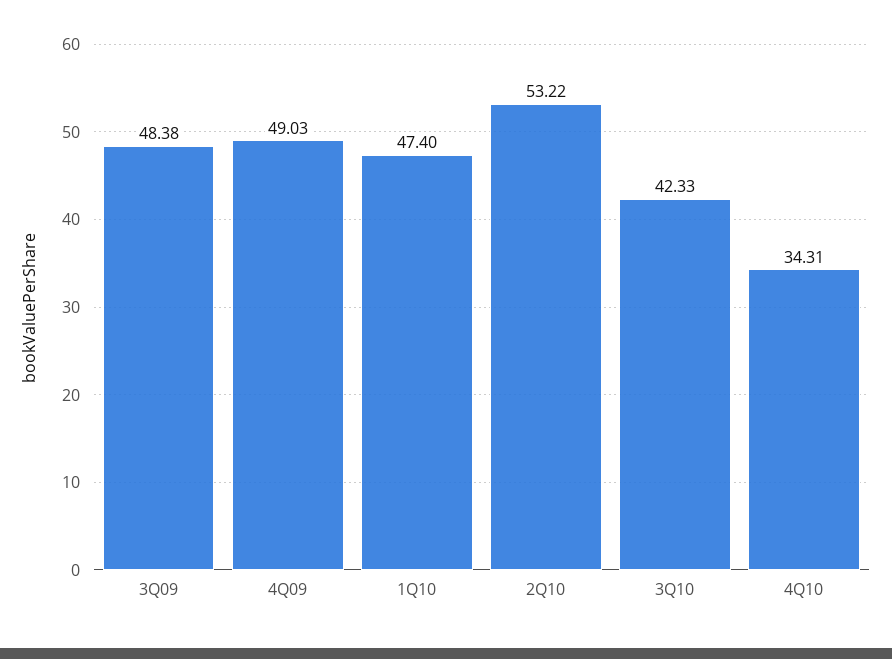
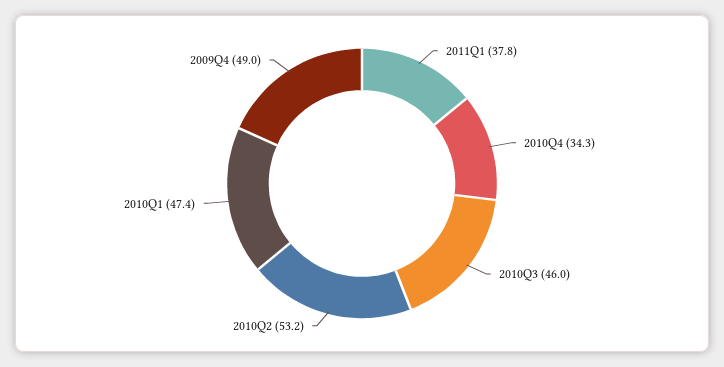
3Q09: 48.38 -> none
3Q10: 42.33 -> 46
2011Q1: none -> 37.8

